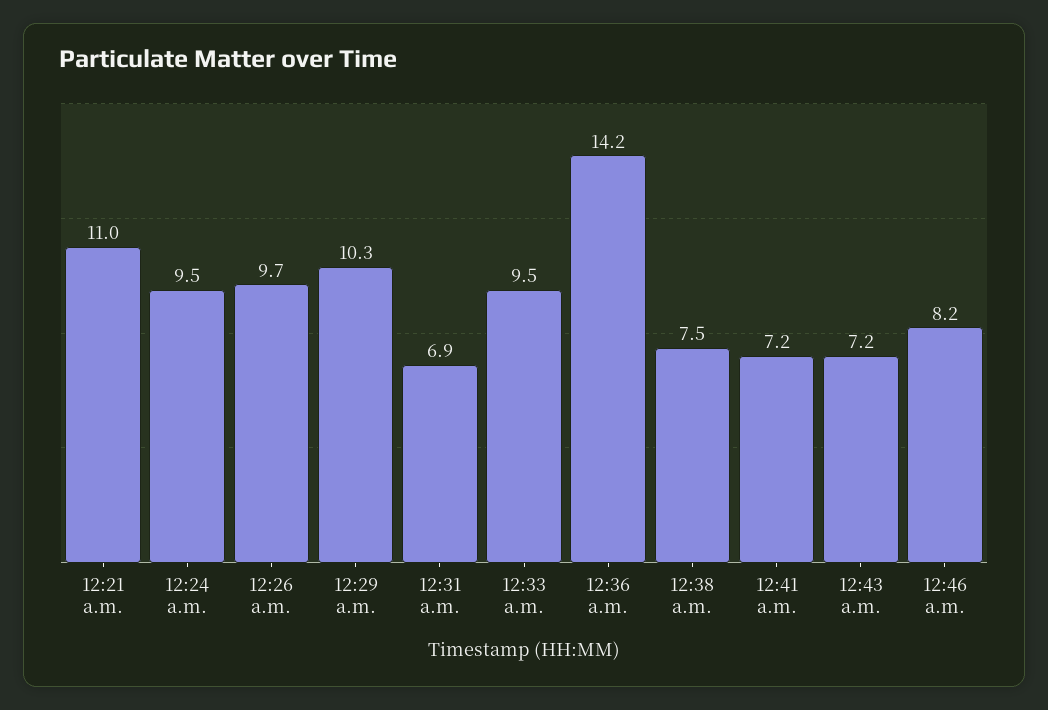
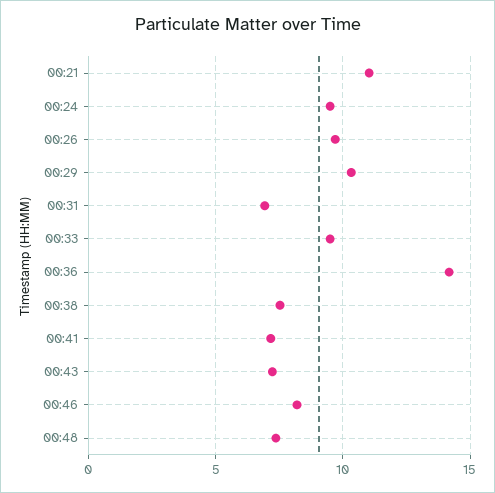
00:48: none -> 7.5

